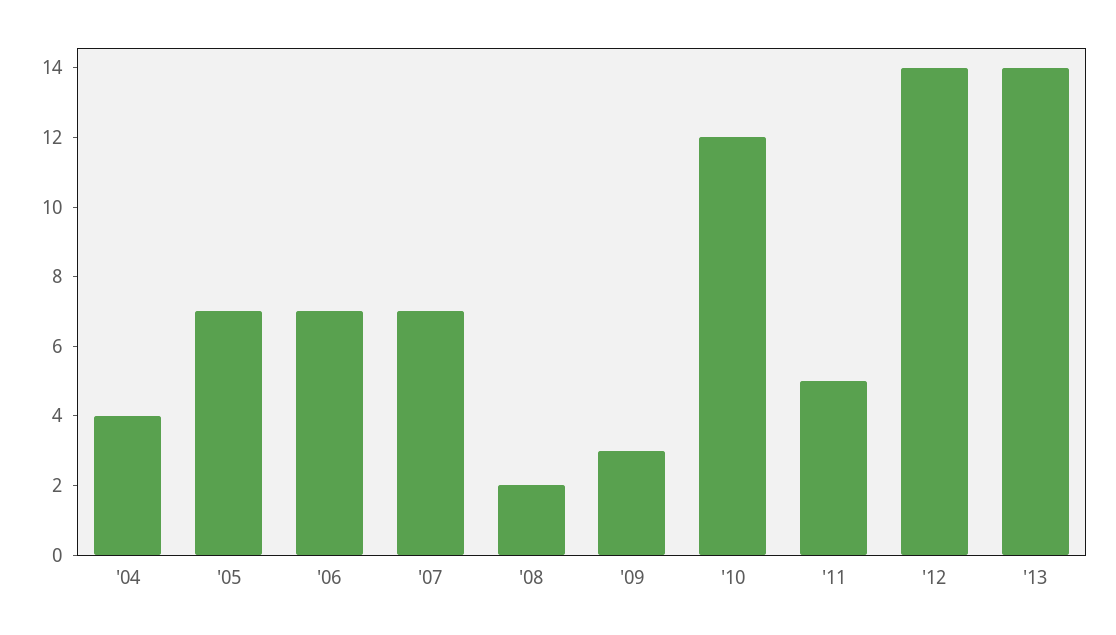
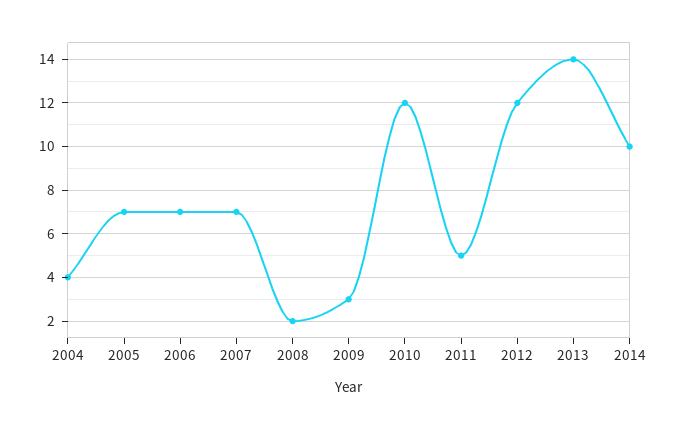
'12: 14 -> 12
2014: none -> 10

